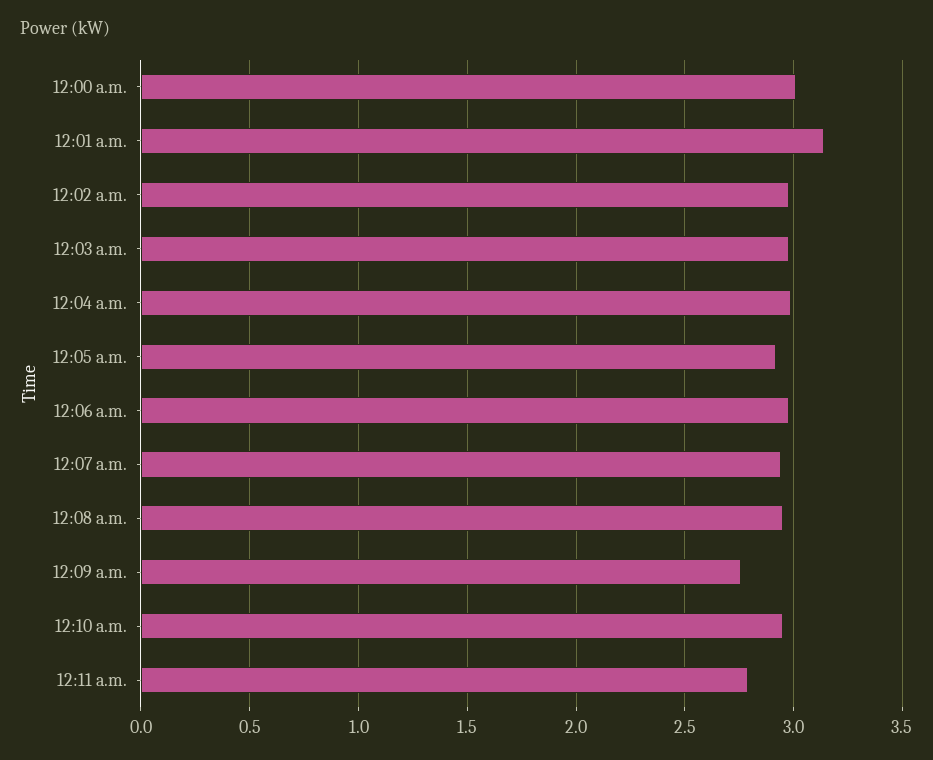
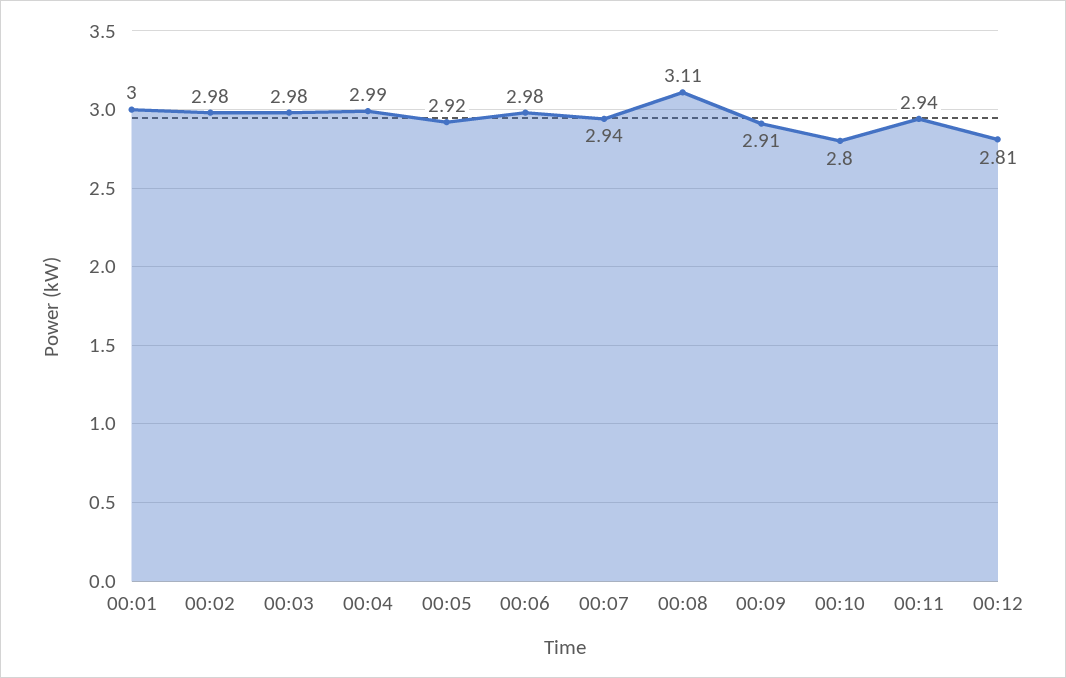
12:00 a.m.: 3 -> none
12:01 a.m.: 3.15 -> 3
12:08 a.m.: 2.95 -> 3.11
12:09 a.m.: 2.75 -> 2.91
12:10 a.m.: 2.95 -> 2.8
12:11 a.m.: 2.8 -> 2.94
00:12: none -> 2.81

